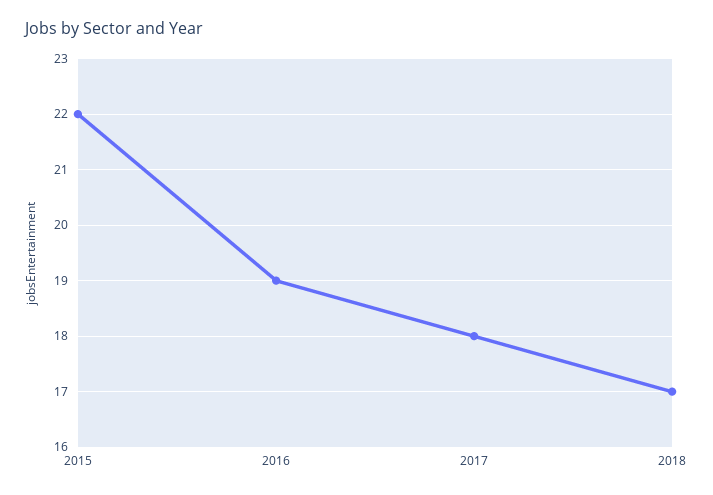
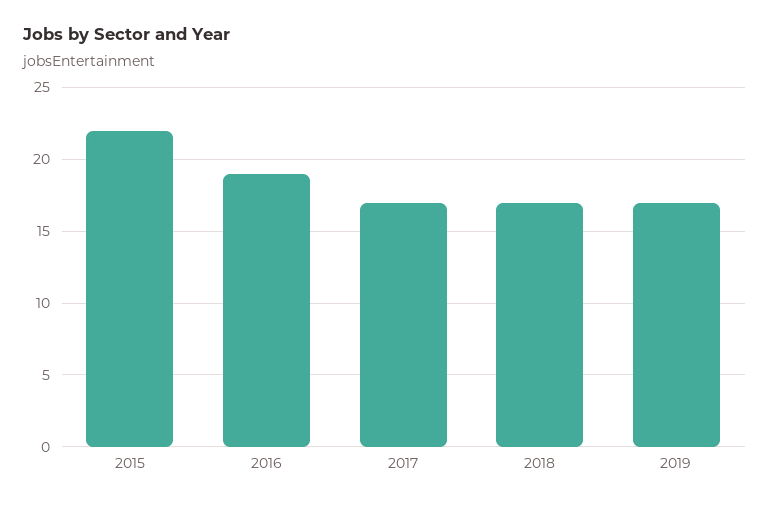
2017: 18 -> 17
2019: none -> 17

